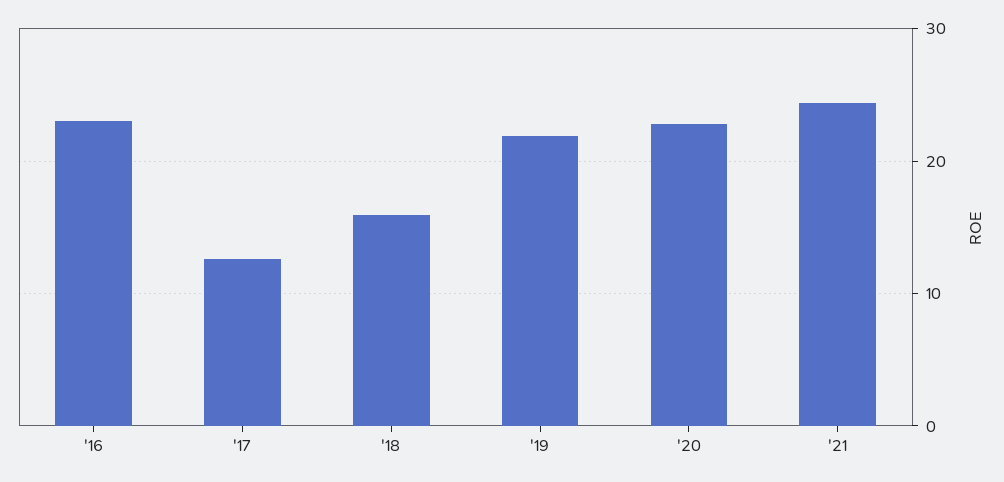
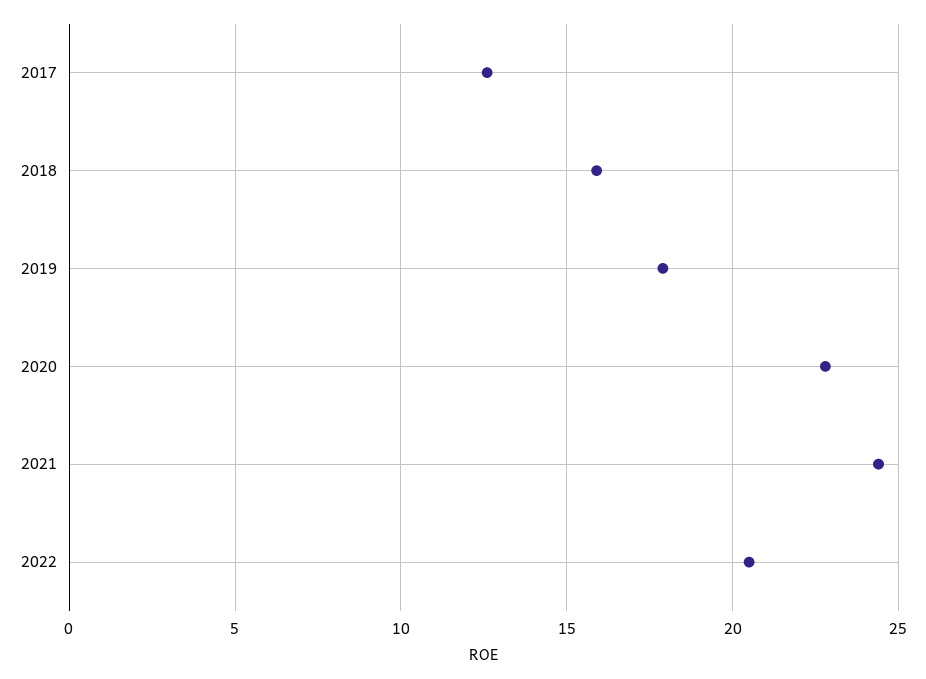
'16: 23 -> none
'19: 22 -> 18
2022: none -> 20.5

